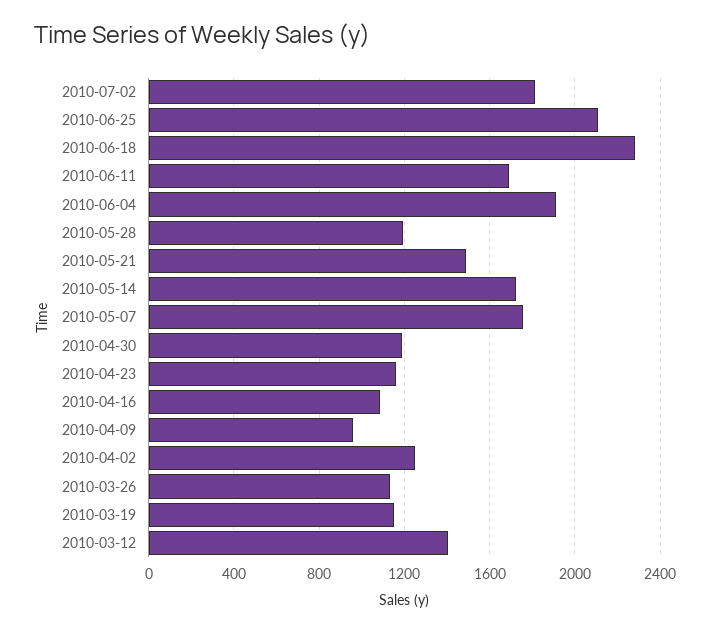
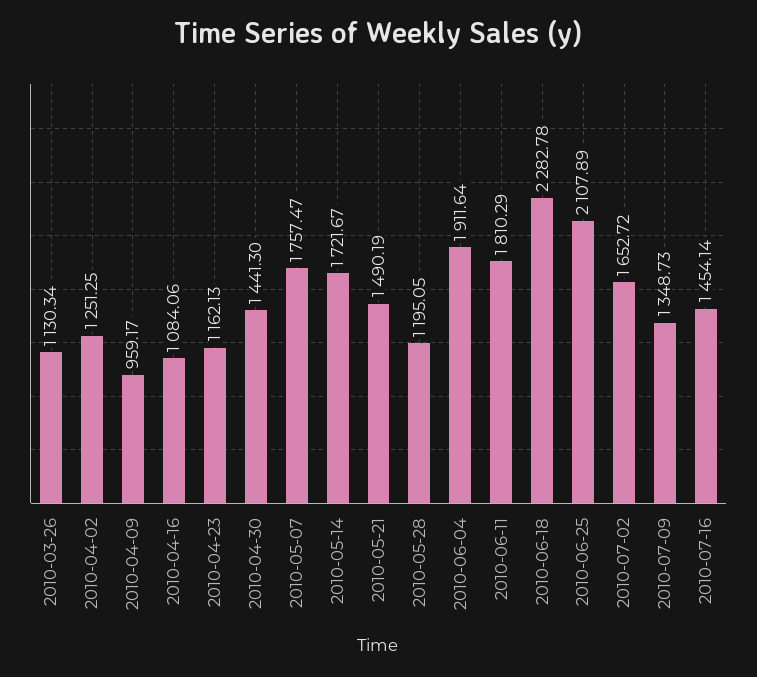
2010-07-02: 1800 -> 1652.72
2010-06-11: 1700 -> 1810.29
2010-04-30: 1200 -> 1441.3
2010-03-19: 1150 -> none
2010-03-12: 1400 -> none
2010-07-09: none -> 1348.73
2010-07-16: none -> 1454.14

